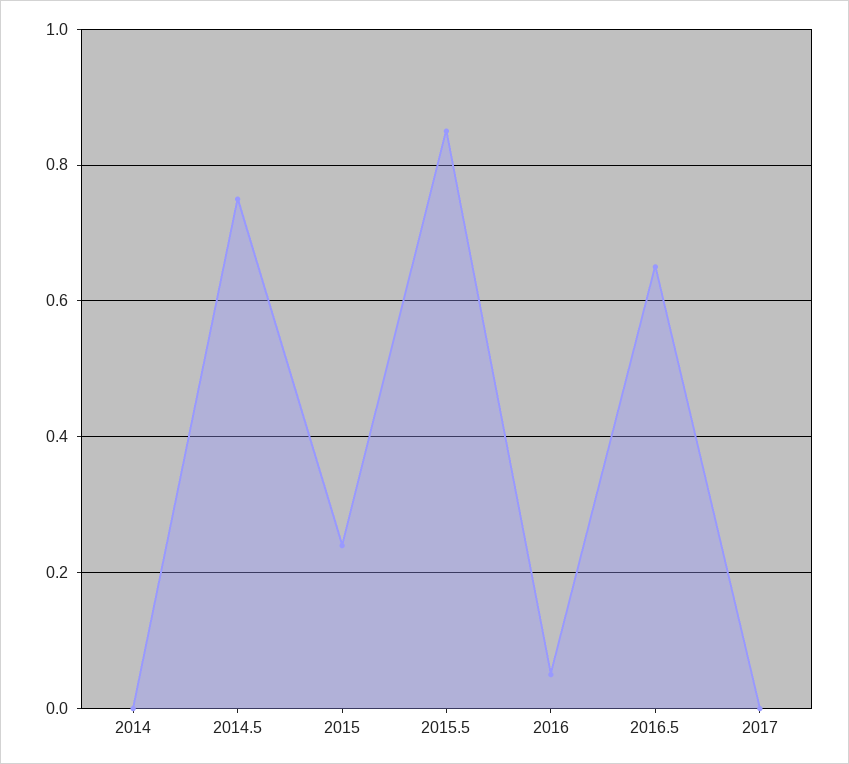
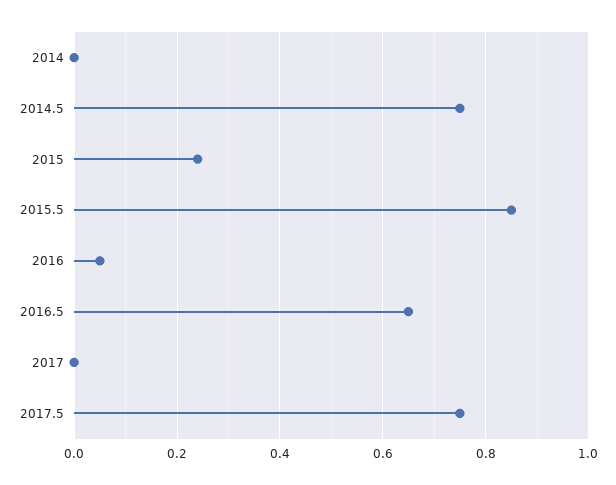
2017.5: none -> 0.75

